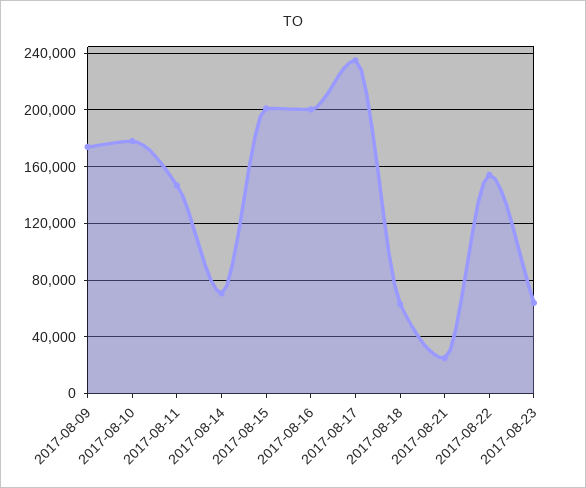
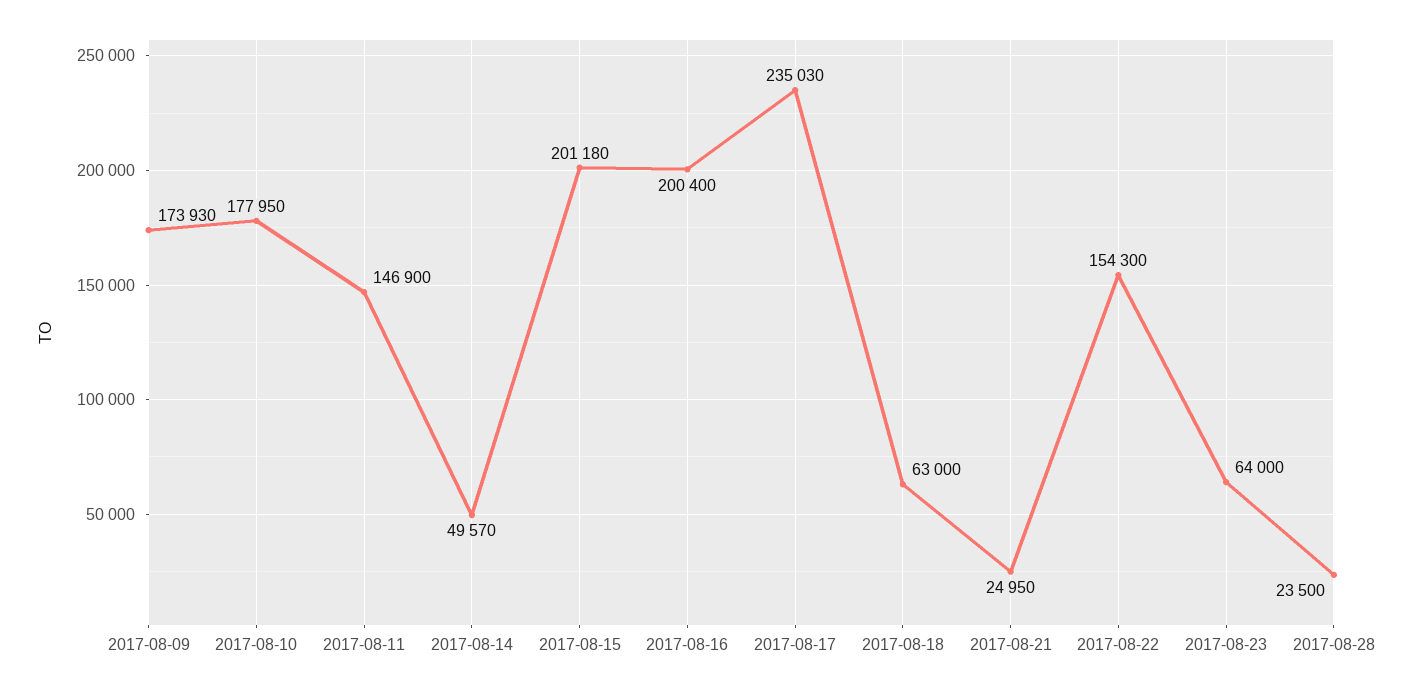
2017-08-14: 70000 -> 49570
2017-08-28: none -> 23500

